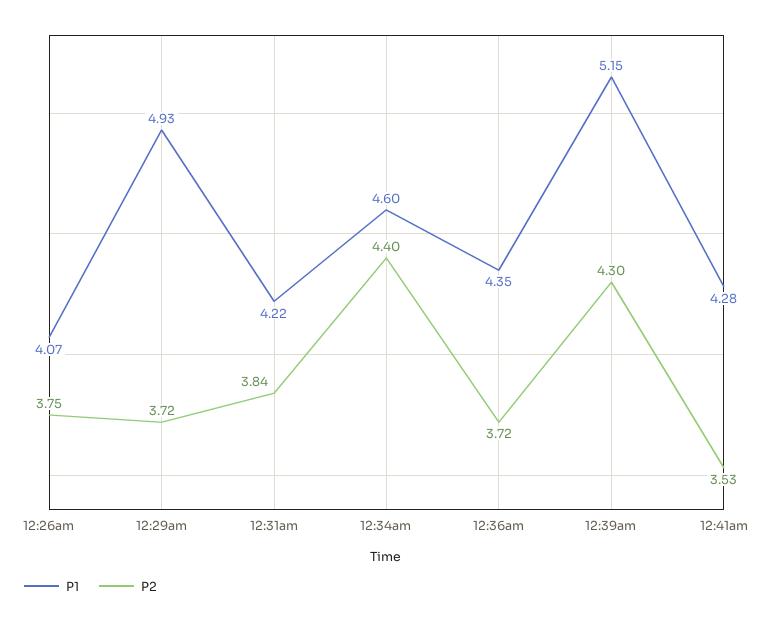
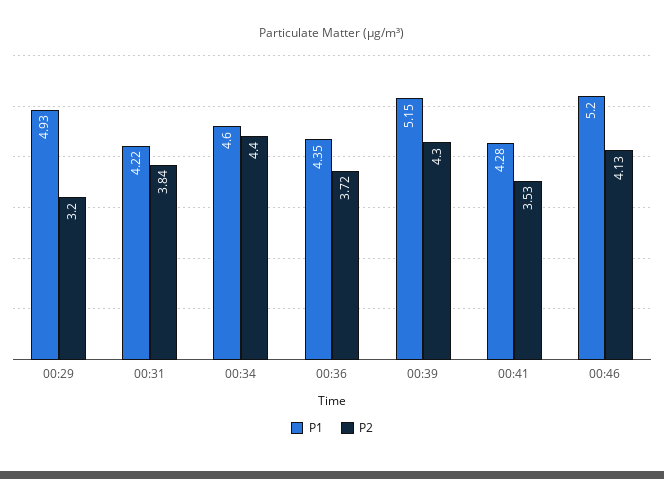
P1, 12:26am: 4.07 -> none
P2, 12:26am: 3.75 -> none
P2, 12:29am: 3.72 -> 3.2
P1, 00:46: none -> 5.2
P2, 00:46: none -> 4.13

